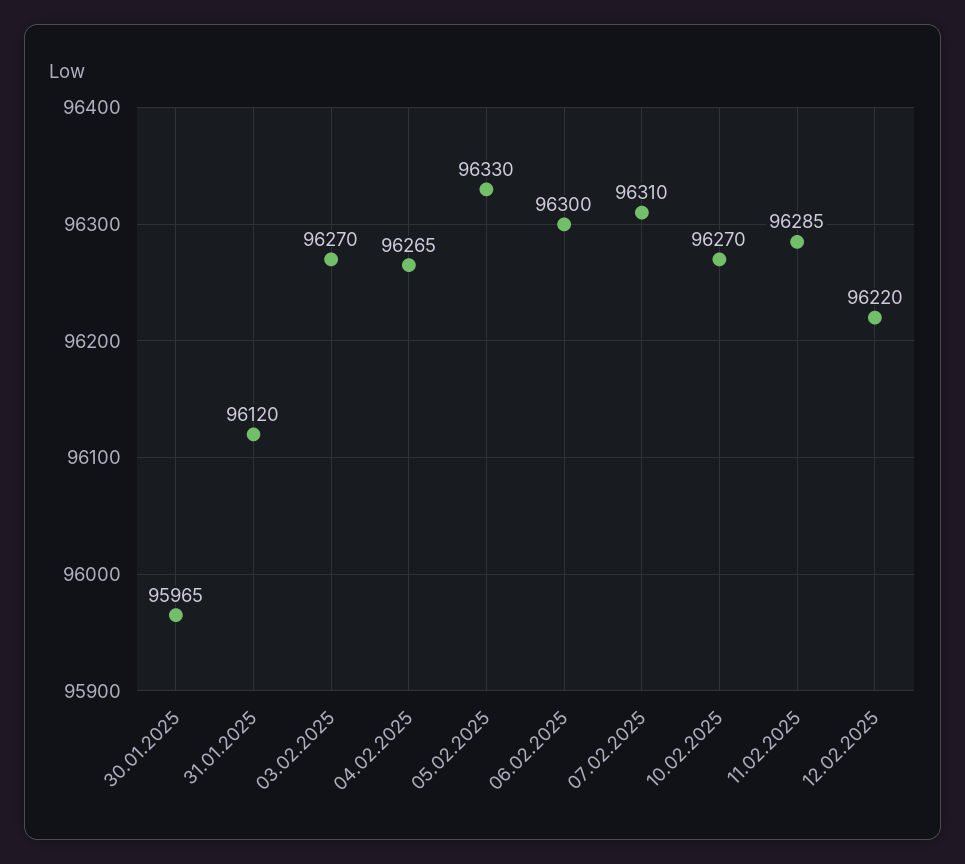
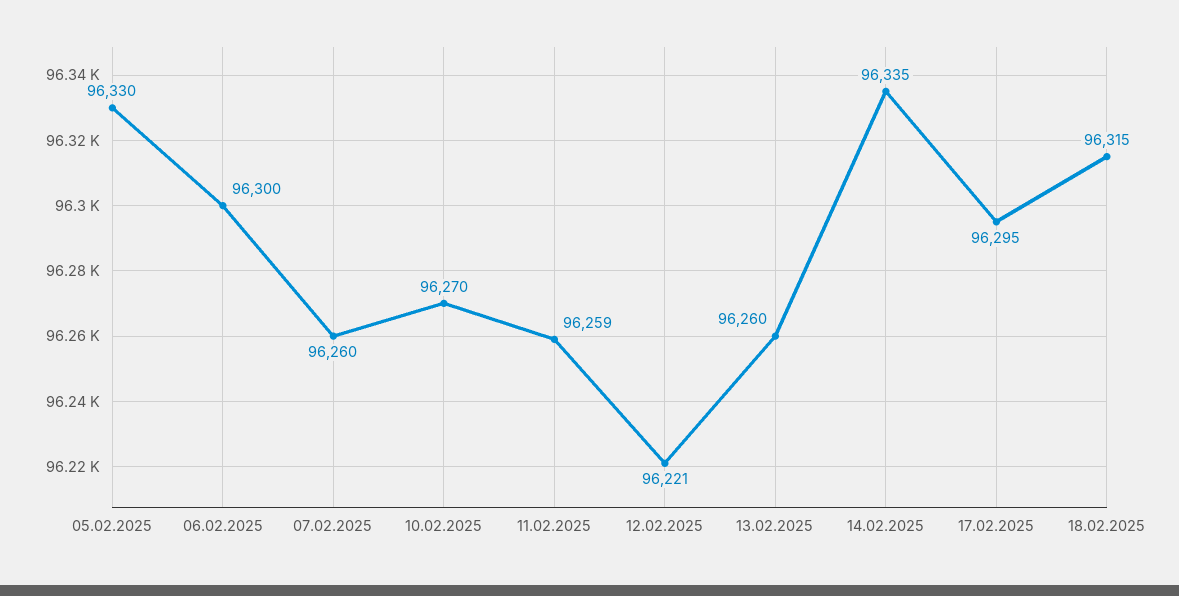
30.01.2025: 95965 -> none
31.01.2025: 96120 -> none
03.02.2025: 96270 -> none
04.02.2025: 96265 -> none
07.02.2025: 96310 -> 96260
11.02.2025: 96285 -> 96259
12.02.2025: 96220 -> 96221
13.02.2025: none -> 96260
14.02.2025: none -> 96335
17.02.2025: none -> 96295
18.02.2025: none -> 96315

